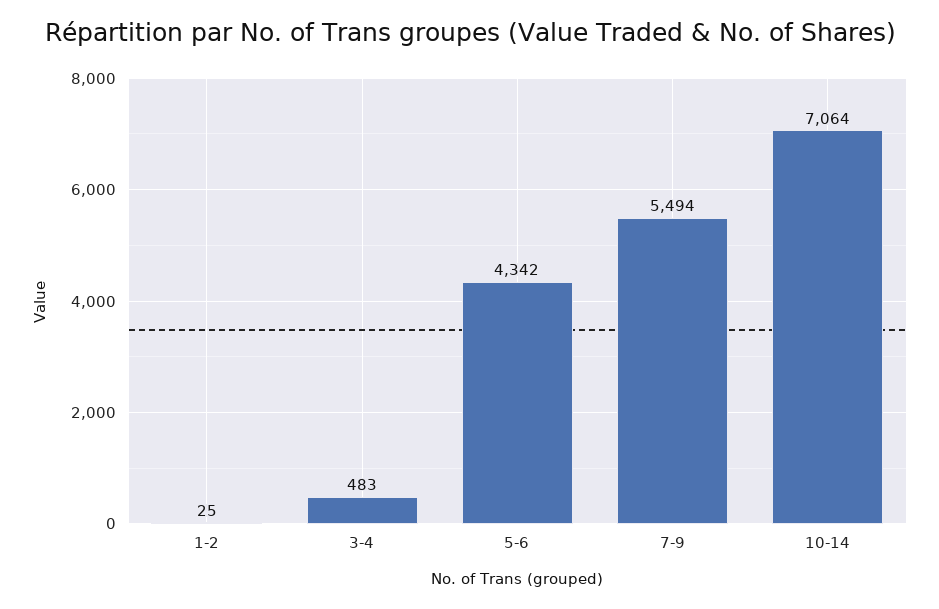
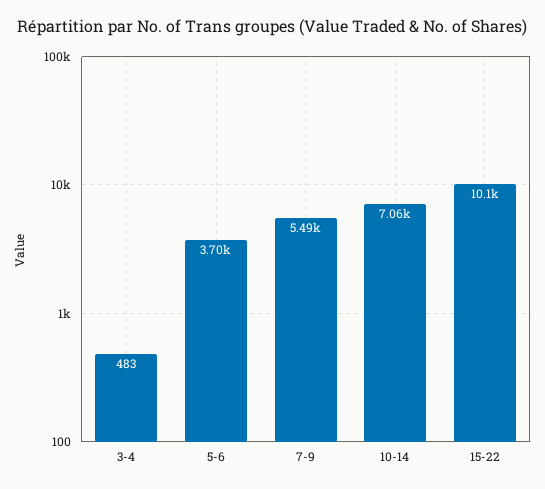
1-2: 25 -> none
5-6: 4342 -> 3700
15-22: none -> 10100

